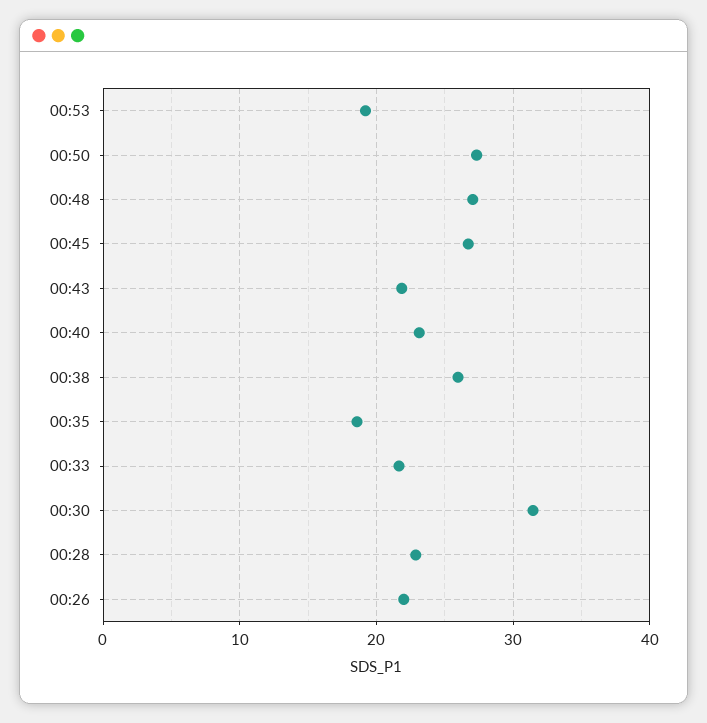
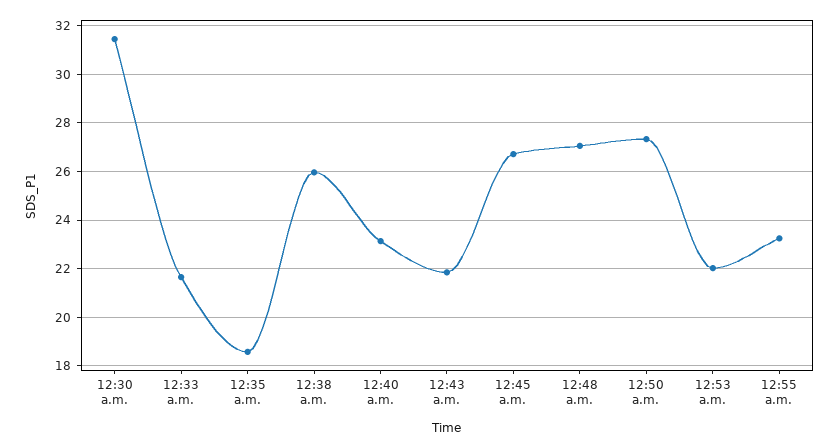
00:53: 19 -> 22
00:28: 23 -> none
00:26: 22 -> none
12:55 a.m.: none -> 23.25

